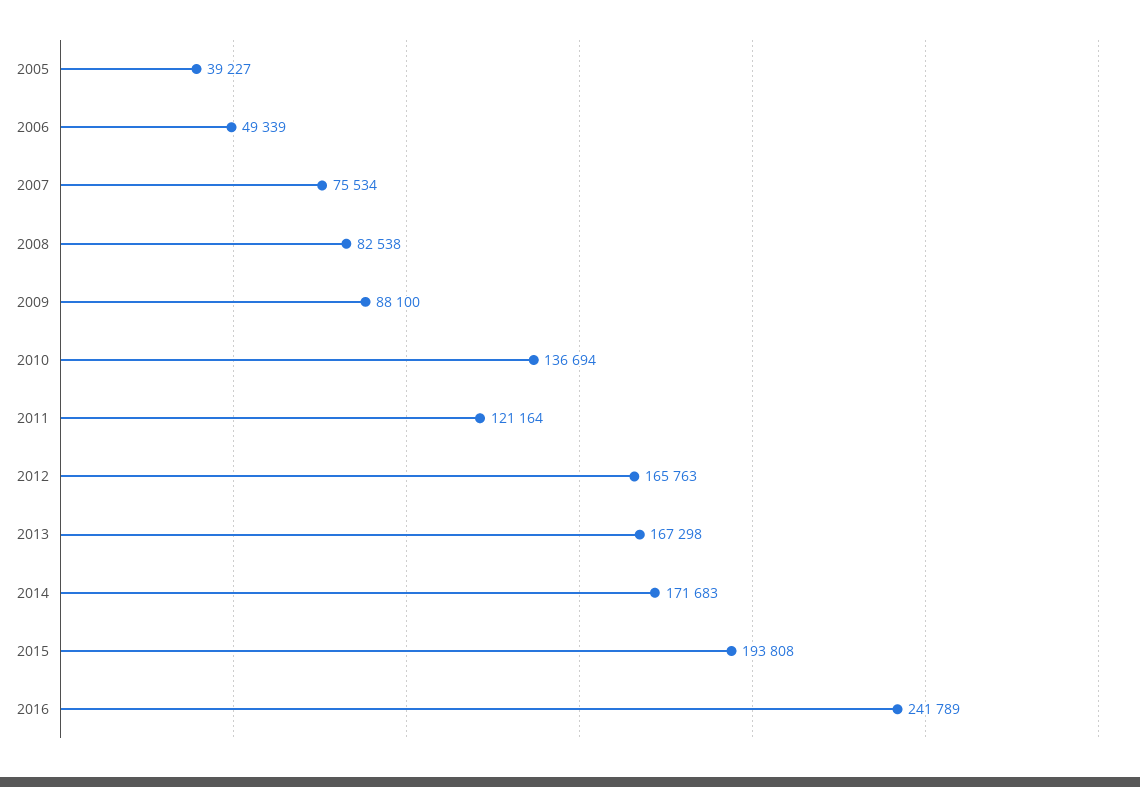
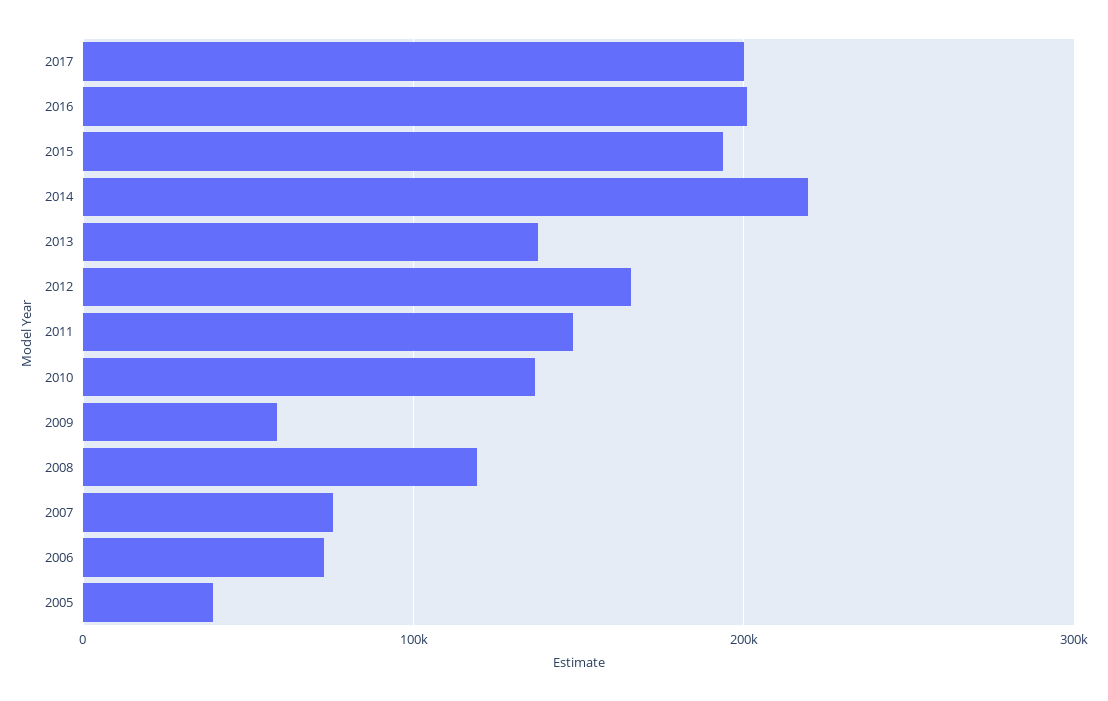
2006: 49339 -> 70000
2008: 82538 -> 120000
2009: 88100 -> 60000
2011: 121164 -> 150000
2013: 167298 -> 140000
2014: 171683 -> 220000
2016: 241789 -> 200000
2017: none -> 200000

